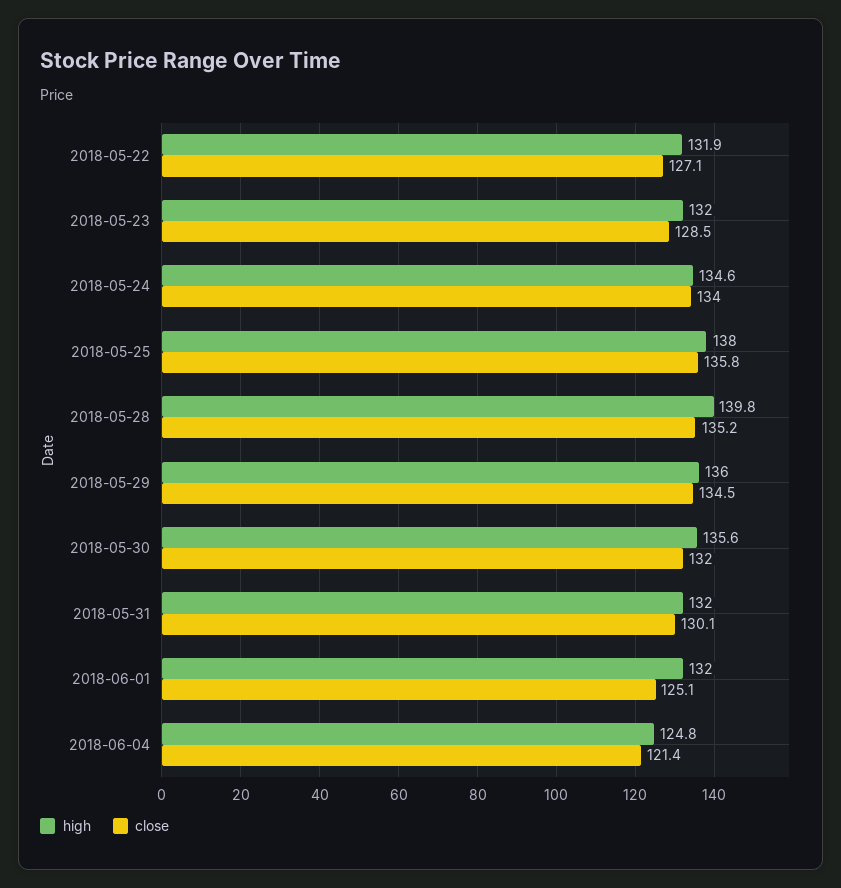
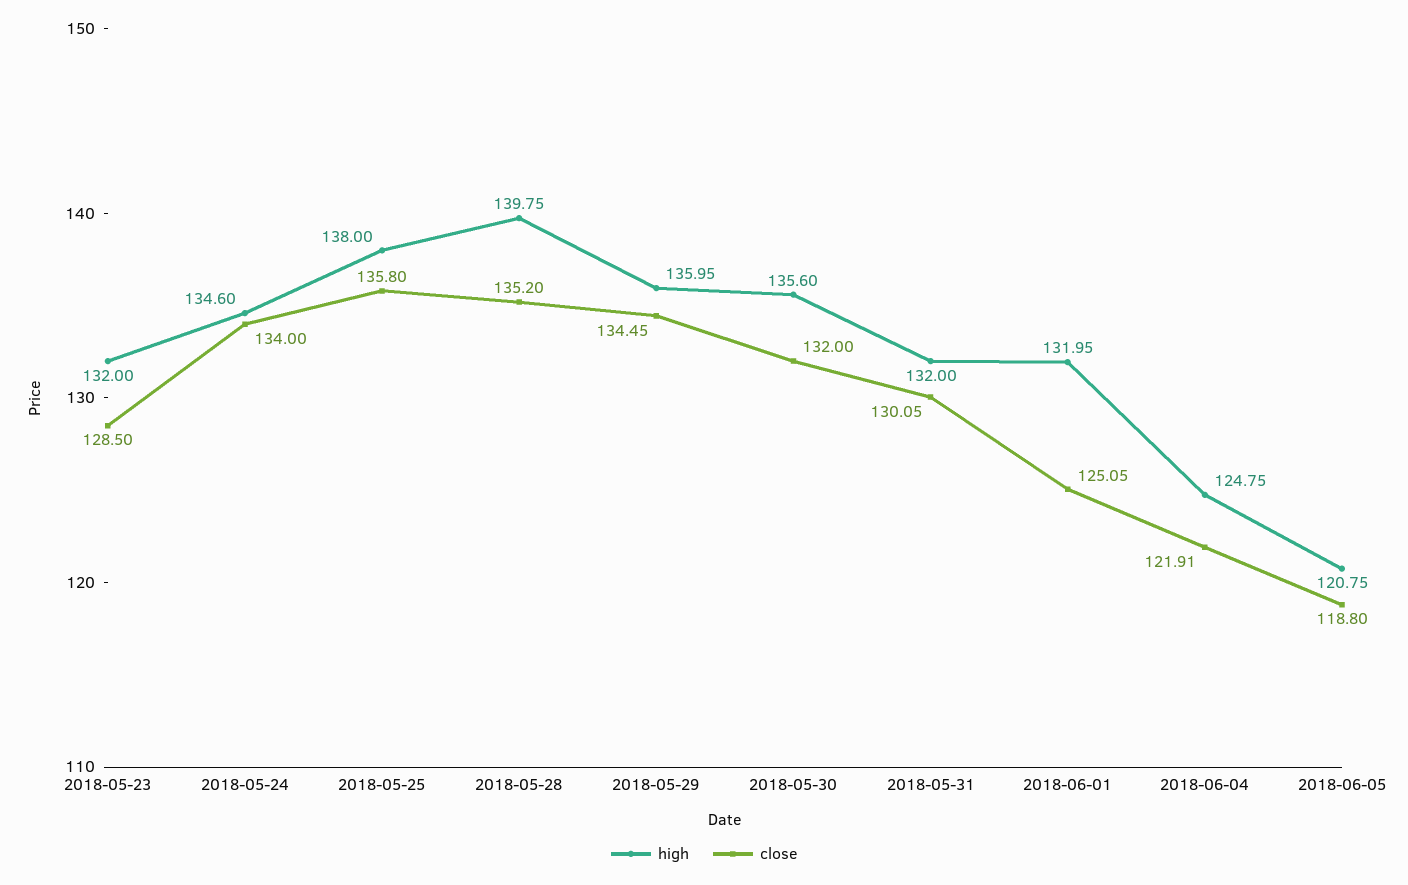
high, 2018-05-22: 131.9 -> none
close, 2018-05-22: 127.1 -> none
close, 2018-06-04: 121.4 -> 121.91
high, 2018-06-05: none -> 120.75
close, 2018-06-05: none -> 118.8

